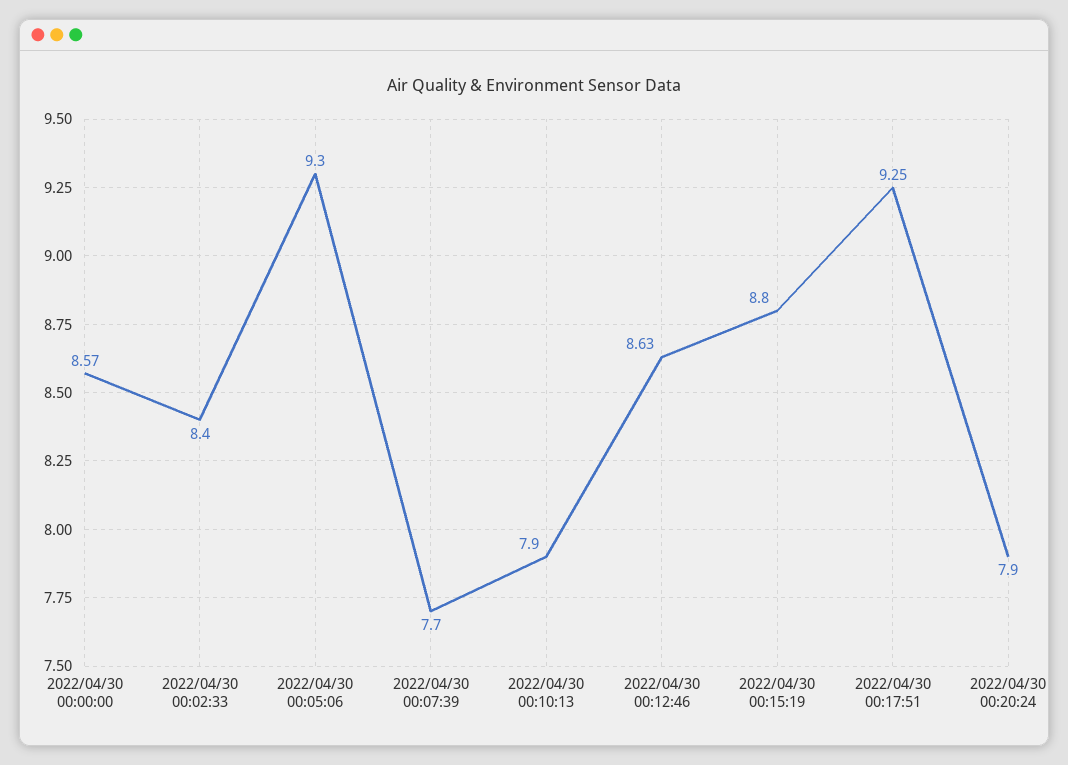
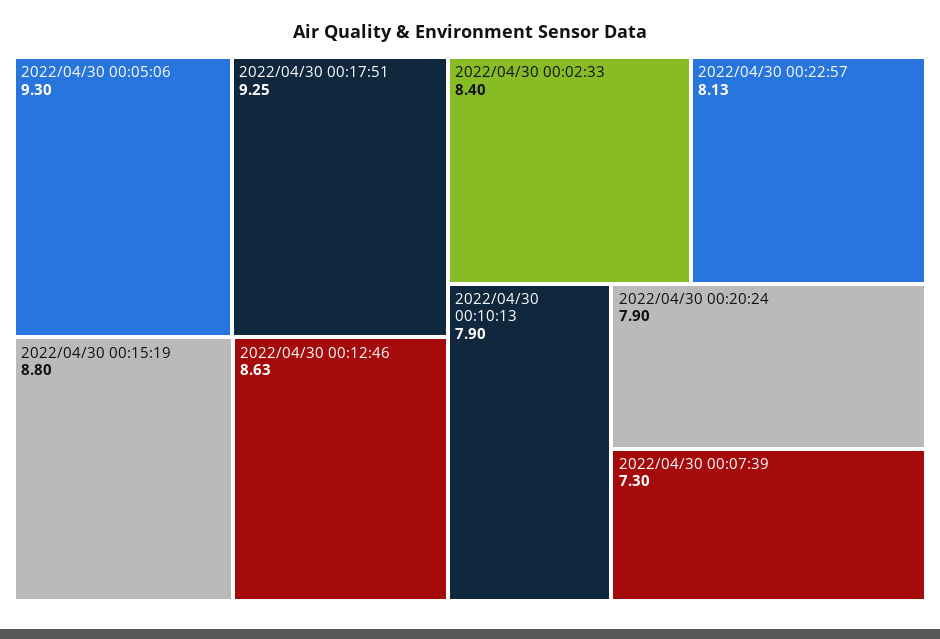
2022/04/30 00:00:00: 8.57 -> none
2022/04/30 00:07:39: 7.7 -> 7.3
2022/04/30 00:22:57: none -> 8.13

